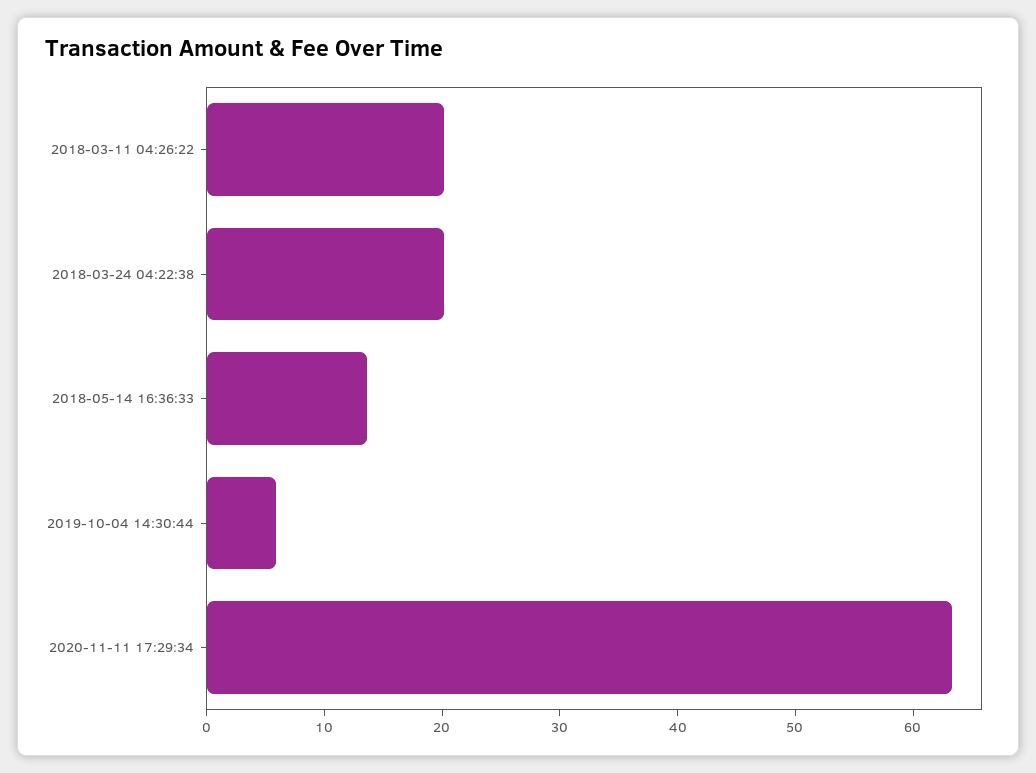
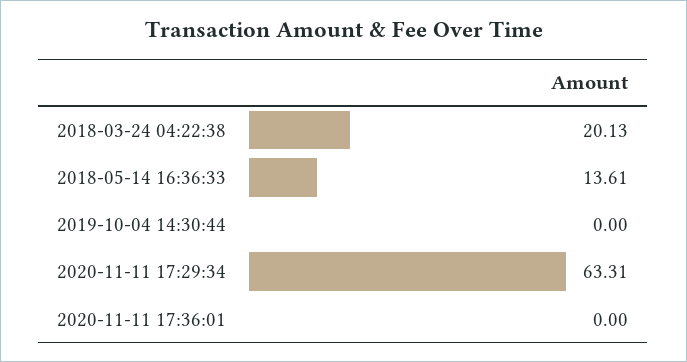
2018-03-11 04:26:22: 20 -> none
2019-10-04 14:30:44: 6 -> 0
2020-11-11 17:36:01: none -> 0

